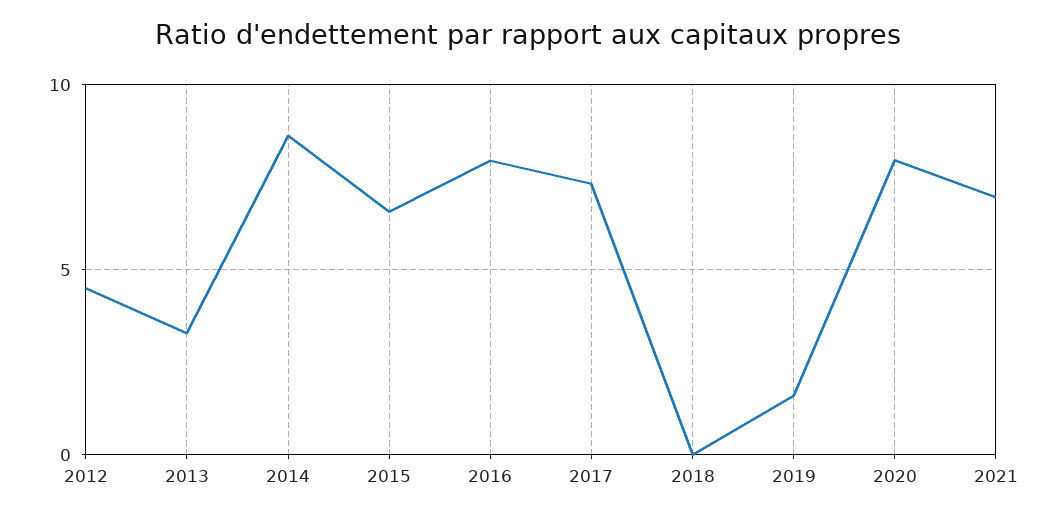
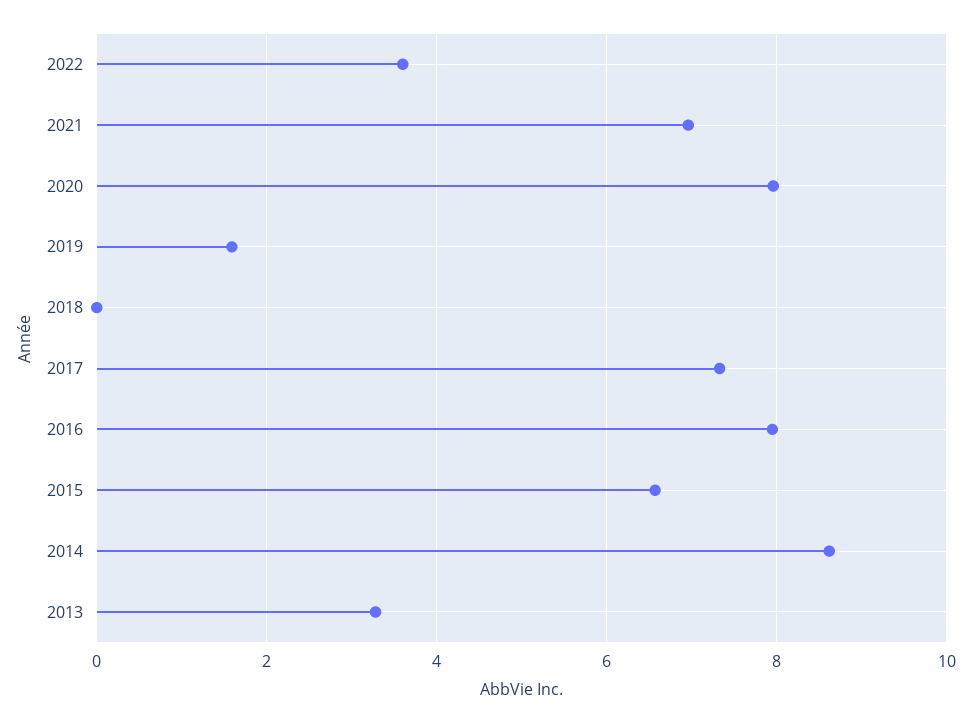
2012: 4.5 -> none
2022: none -> 3.6

